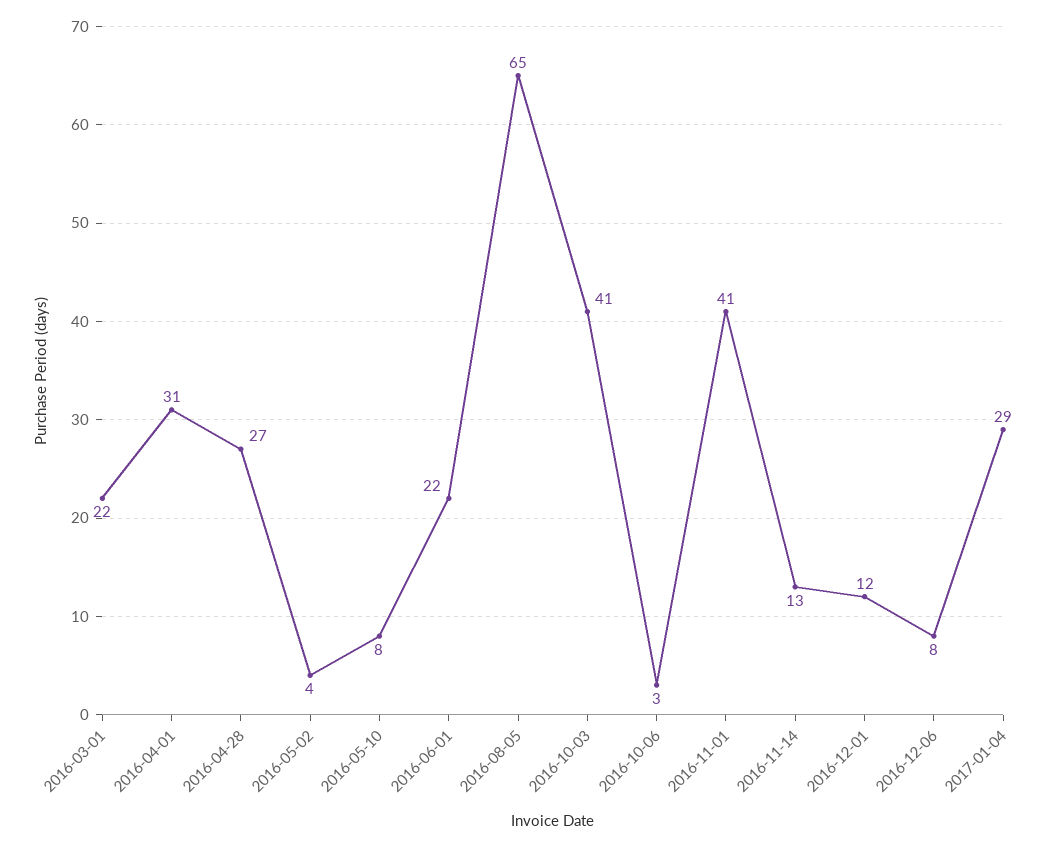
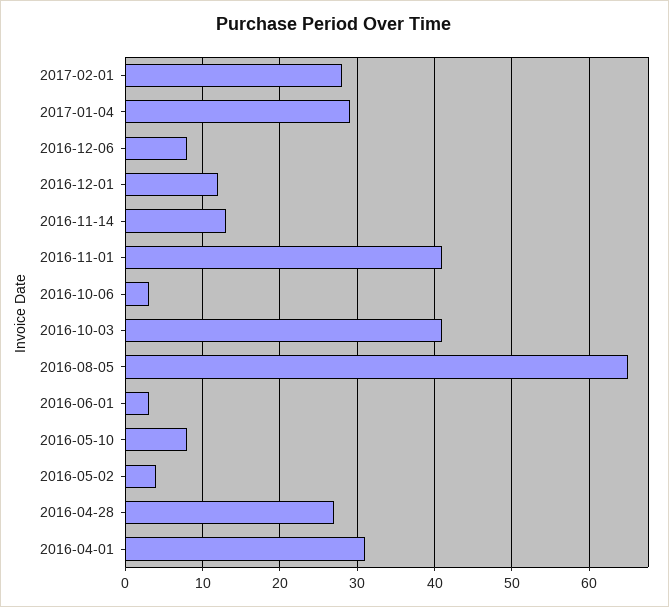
2016-03-01: 22 -> none
2016-06-01: 22 -> 3
2017-02-01: none -> 28

